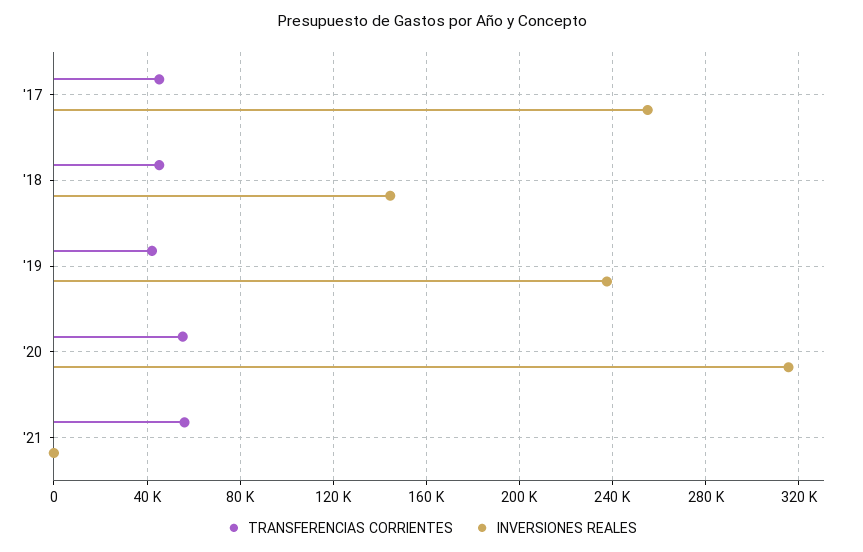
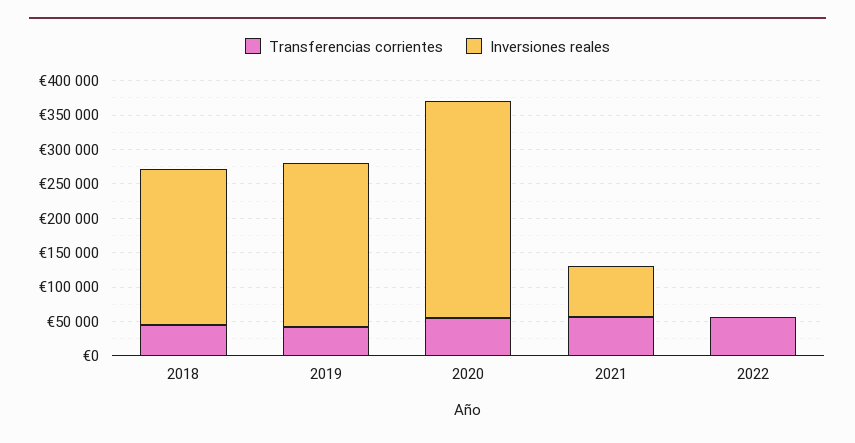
TRANSFERENCIAS CORRIENTES, '17: 45000 -> none
INVERSIONES REALES, '17: 255000 -> none
INVERSIONES REALES, '18: 145000 -> 225000
INVERSIONES REALES, '21: 0 -> 75000
TRANSFERENCIAS CORRIENTES, 2022: none -> 50000
INVERSIONES REALES, 2022: none -> 0

